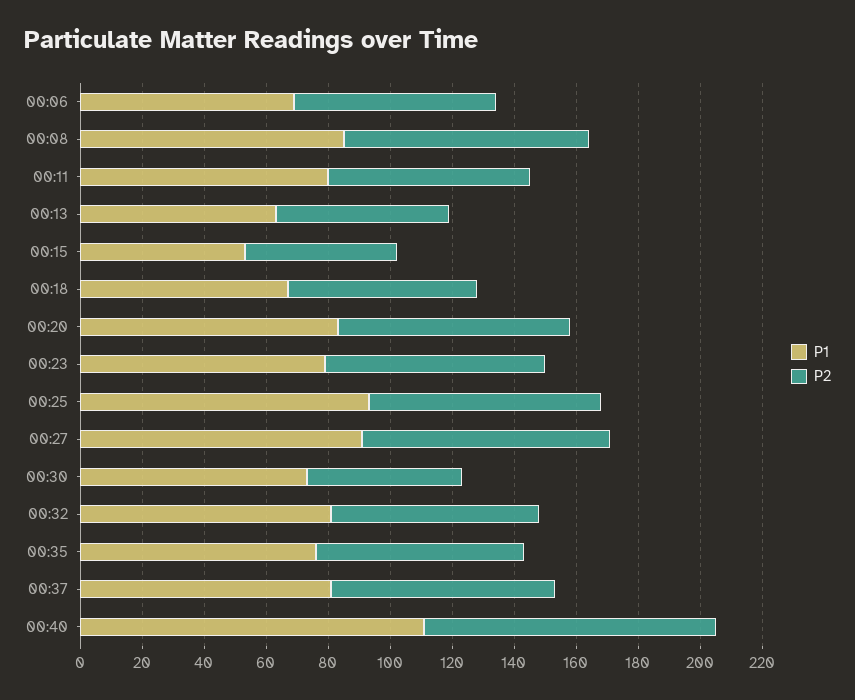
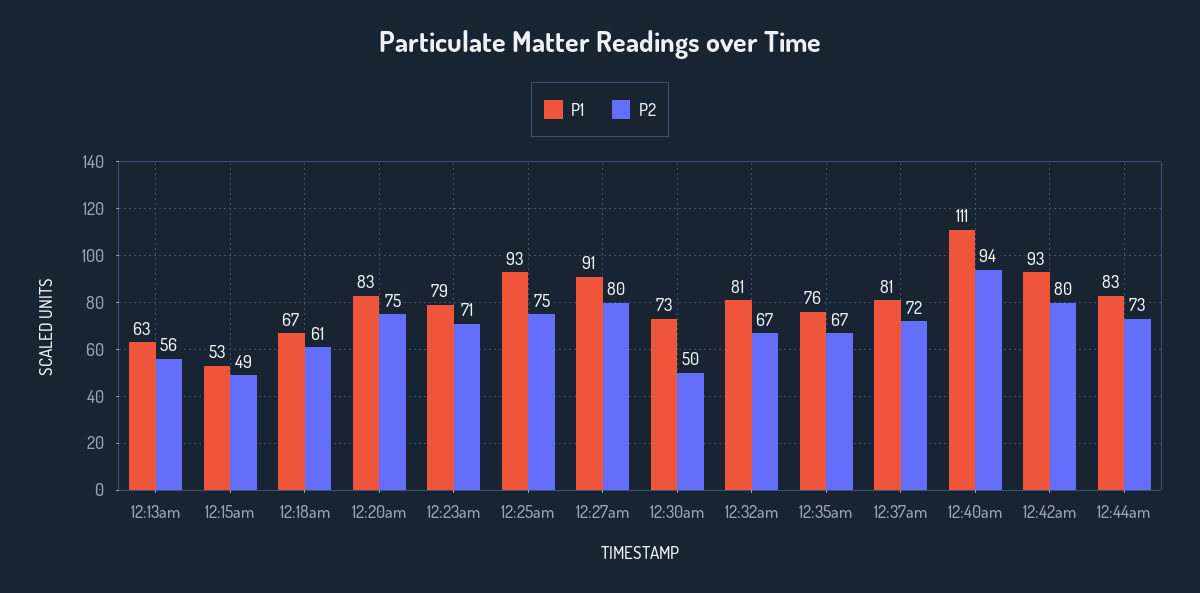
P1, 00:06: 70 -> none
P2, 00:06: 65 -> none
P1, 00:08: 85 -> none
P2, 00:08: 80 -> none
P1, 00:11: 80 -> none
P2, 00:11: 65 -> none
P1, 12:42am: none -> 93
P2, 12:42am: none -> 80
P1, 12:44am: none -> 83
P2, 12:44am: none -> 73

